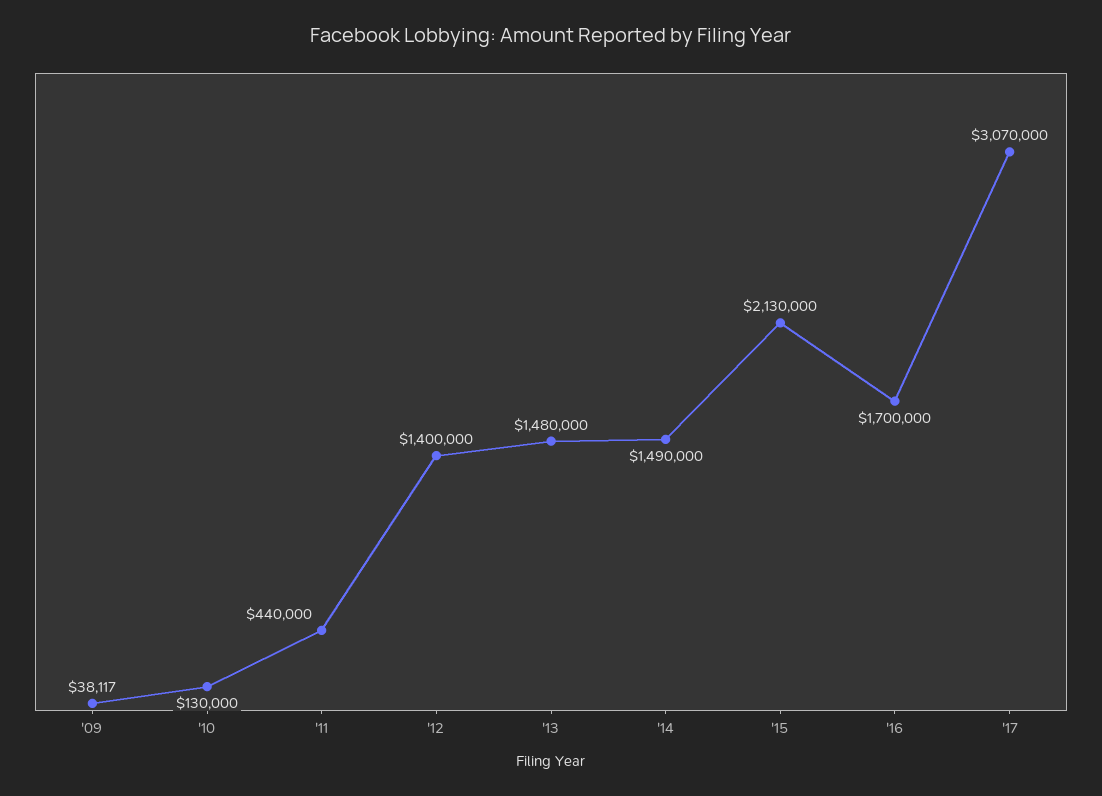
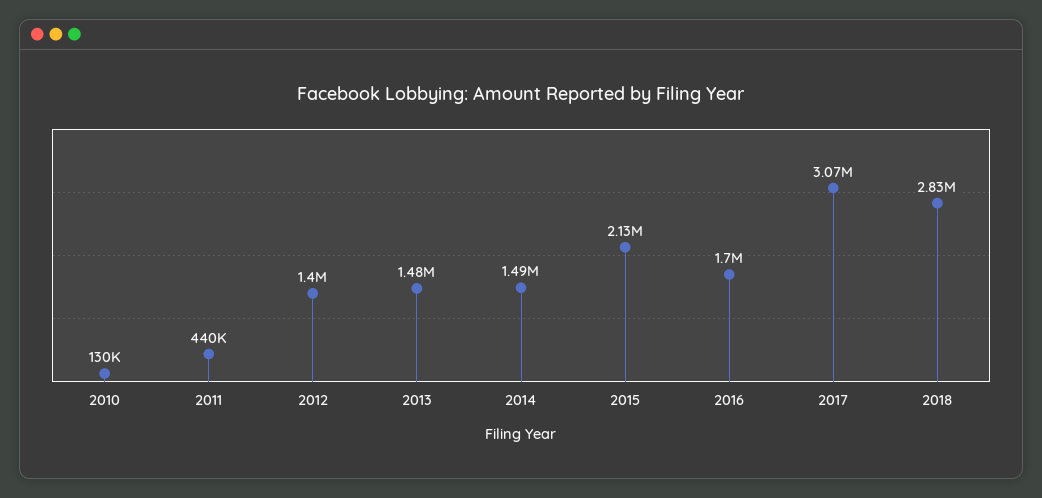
'09: 38117 -> none
2018: none -> 2830000

